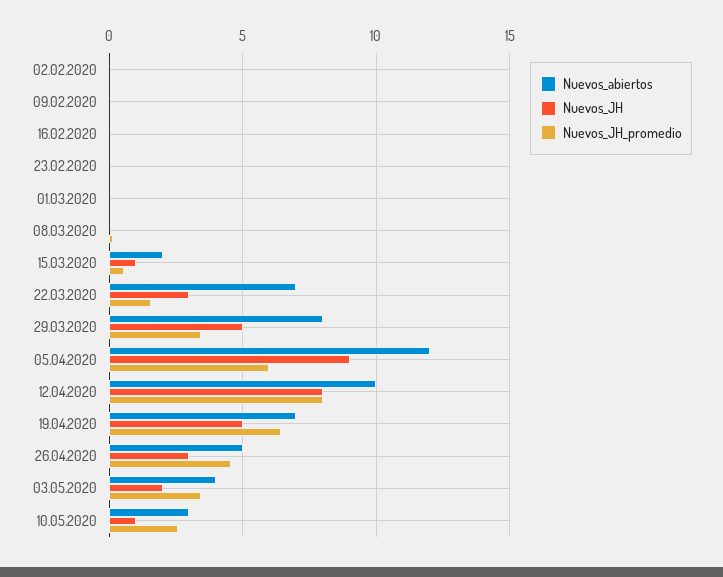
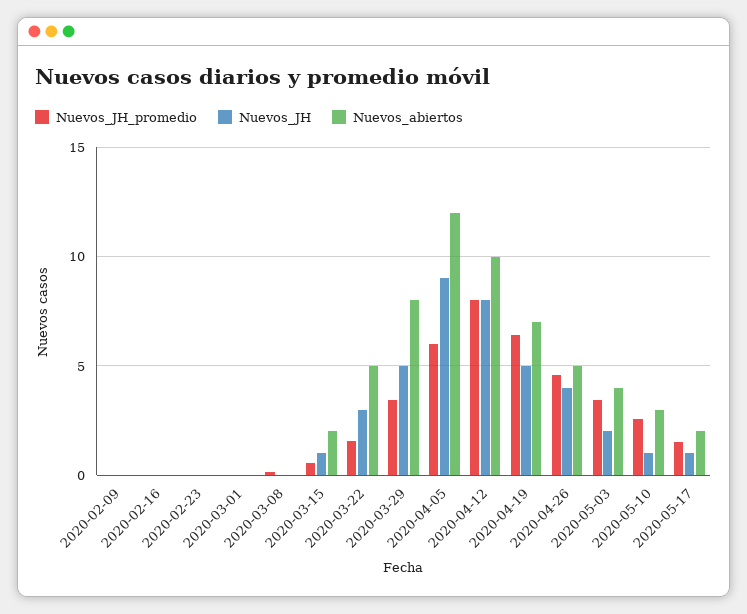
Nuevos_abiertos, 02.02.2020: 0 -> none
Nuevos_JH, 02.02.2020: 0 -> none
Nuevos_JH_promedio, 02.02.2020: 0 -> none
Nuevos_abiertos, 22.03.2020: 7 -> 5
Nuevos_JH, 26.04.2020: 3 -> 4
Nuevos_JH_promedio, 2020-05-17: none -> 1.5
Nuevos_JH, 2020-05-17: none -> 1
Nuevos_abiertos, 2020-05-17: none -> 2

